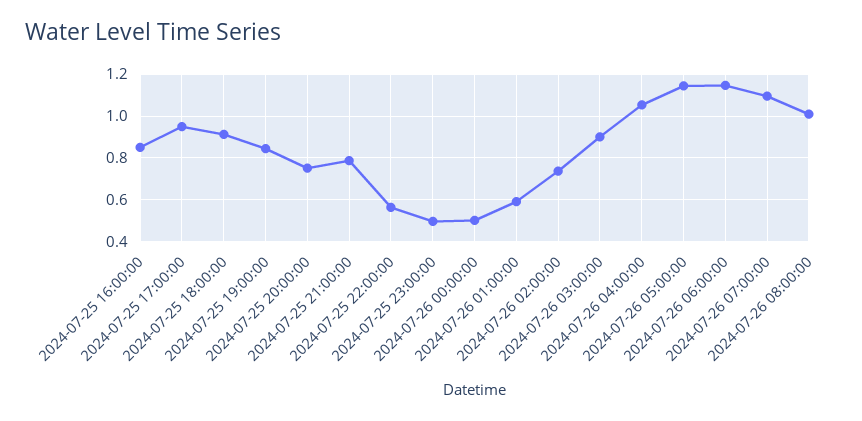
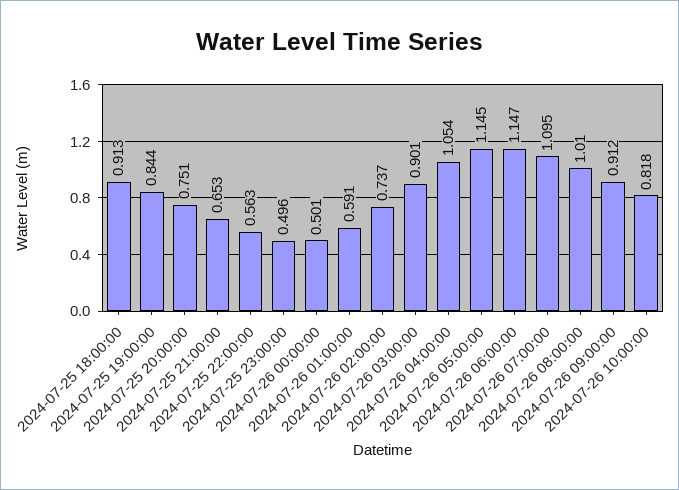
2024-07-25 16:00:00: 0.85 -> none
2024-07-25 17:00:00: 0.95 -> none
2024-07-25 21:00:00: 0.8 -> 0.653
2024-07-26 09:00:00: none -> 0.912
2024-07-26 10:00:00: none -> 0.818

